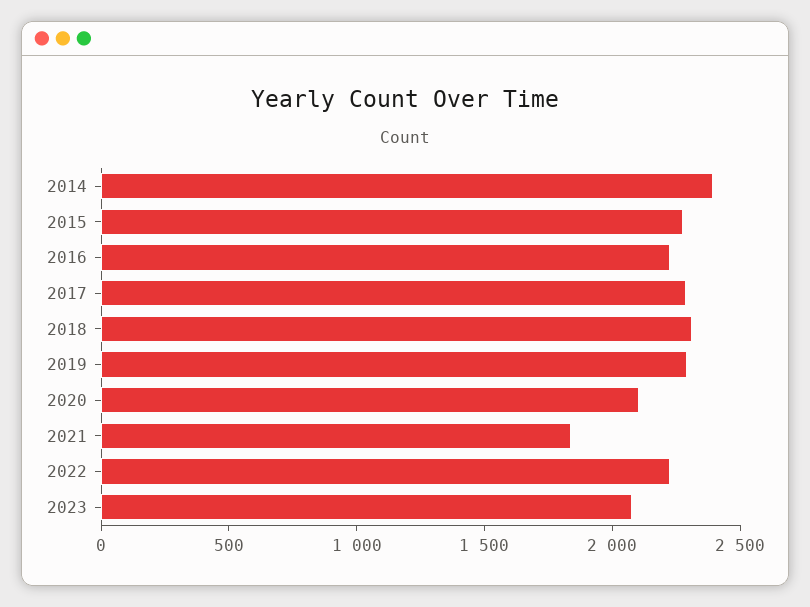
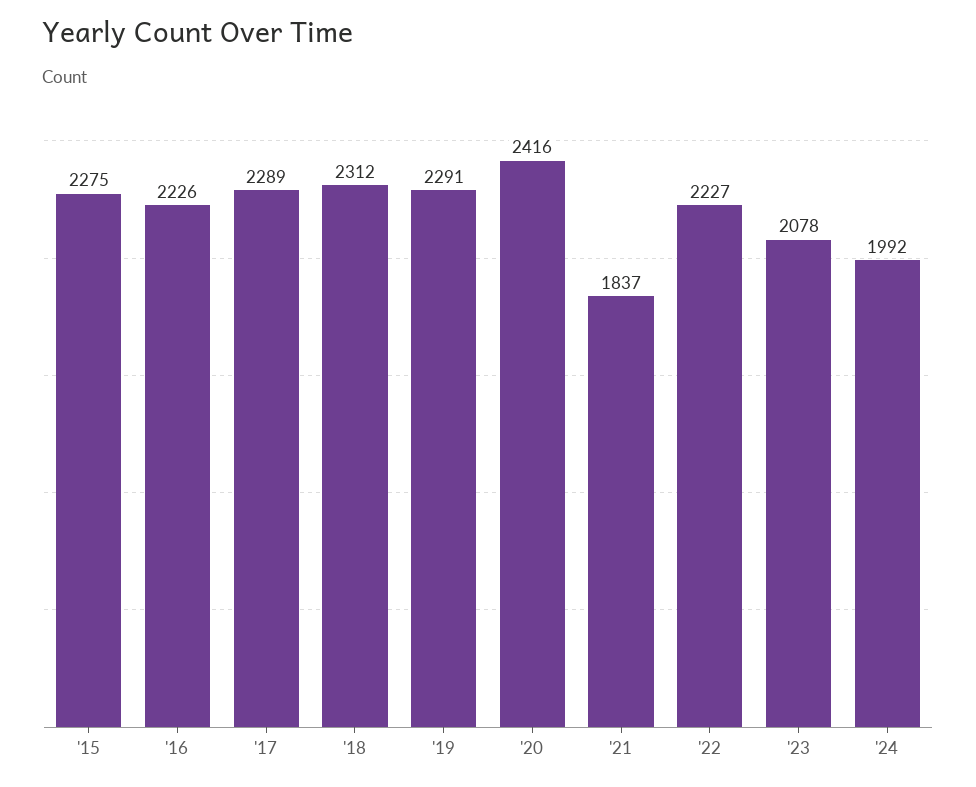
2014: 2400 -> none
2020: 2100 -> 2416
'24: none -> 1992

